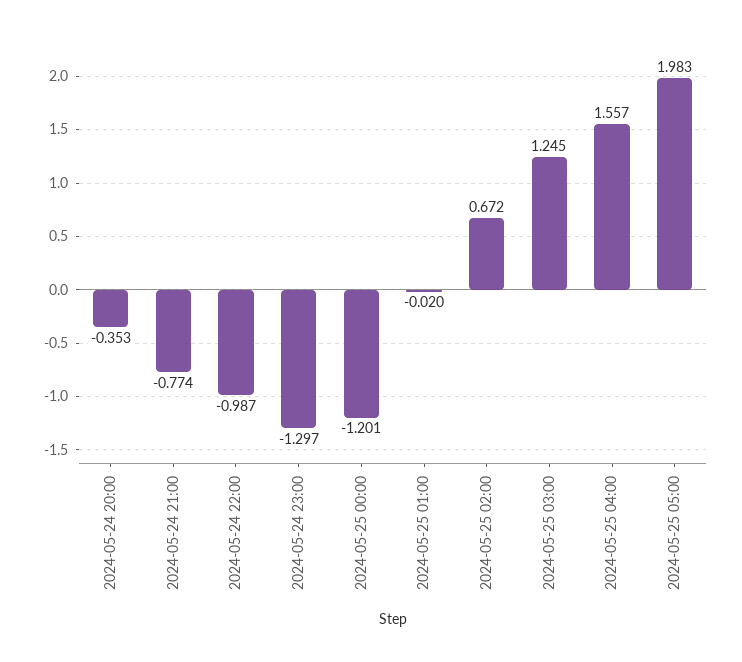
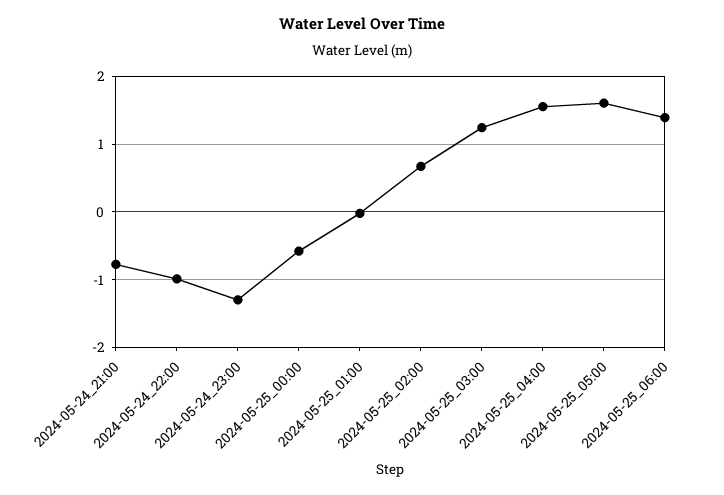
2024-05-24 20:00: -0.353 -> none
2024-05-25 00:00: -1.201 -> -0.6
2024-05-25 05:00: 1.983 -> 1.6
2024-05-25_06:00: none -> 1.4

